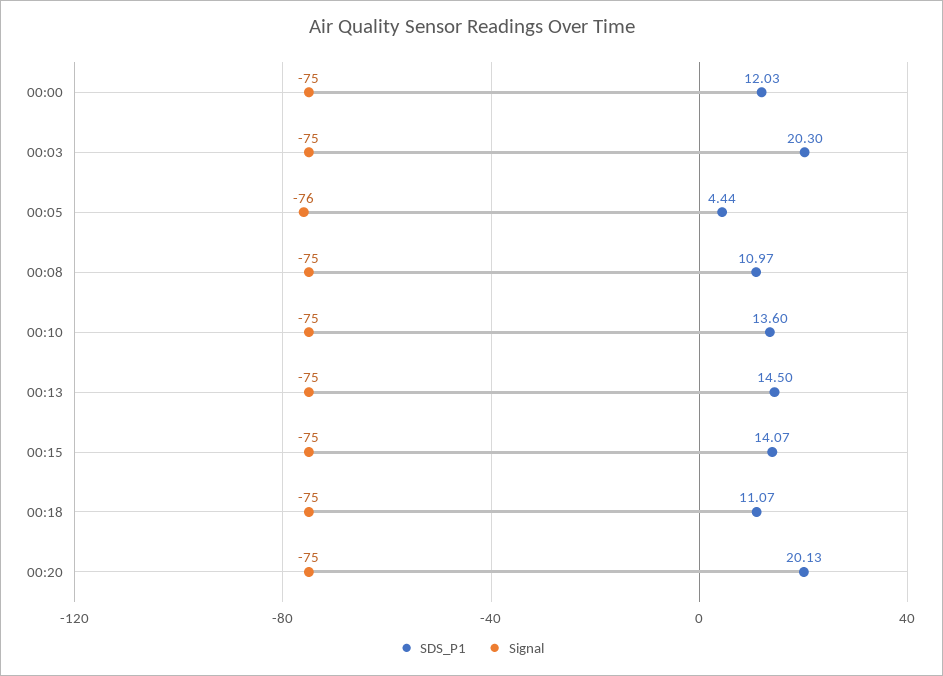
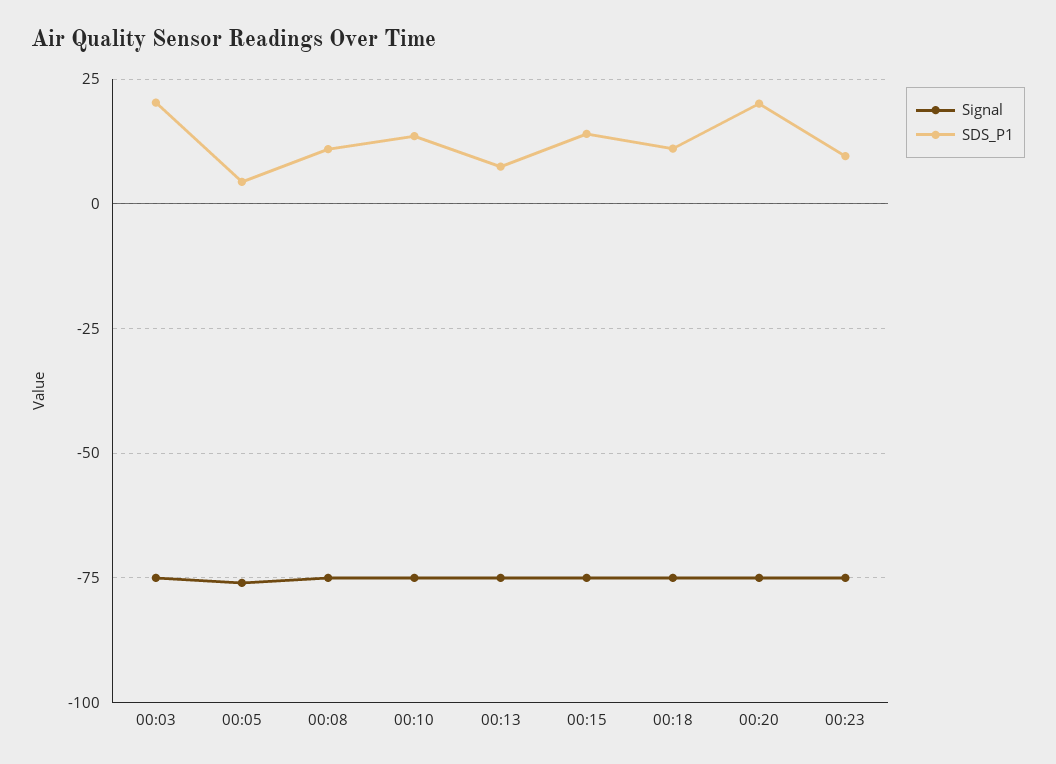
SDS_P1, 00:00: 12.03 -> none
Signal, 00:00: -75 -> none
SDS_P1, 00:13: 14.5 -> 7.5
Signal, 00:23: none -> -75
SDS_P1, 00:23: none -> 10

